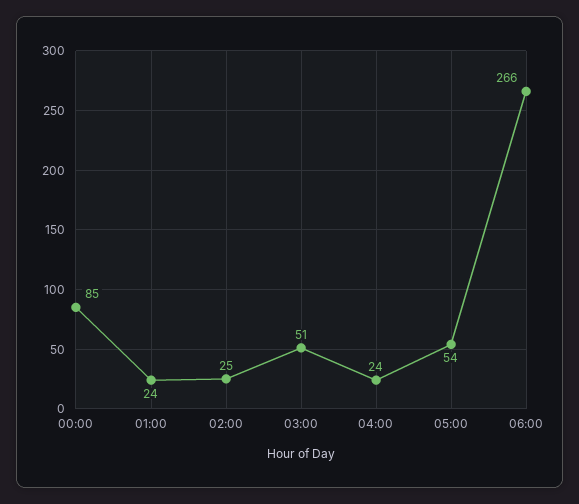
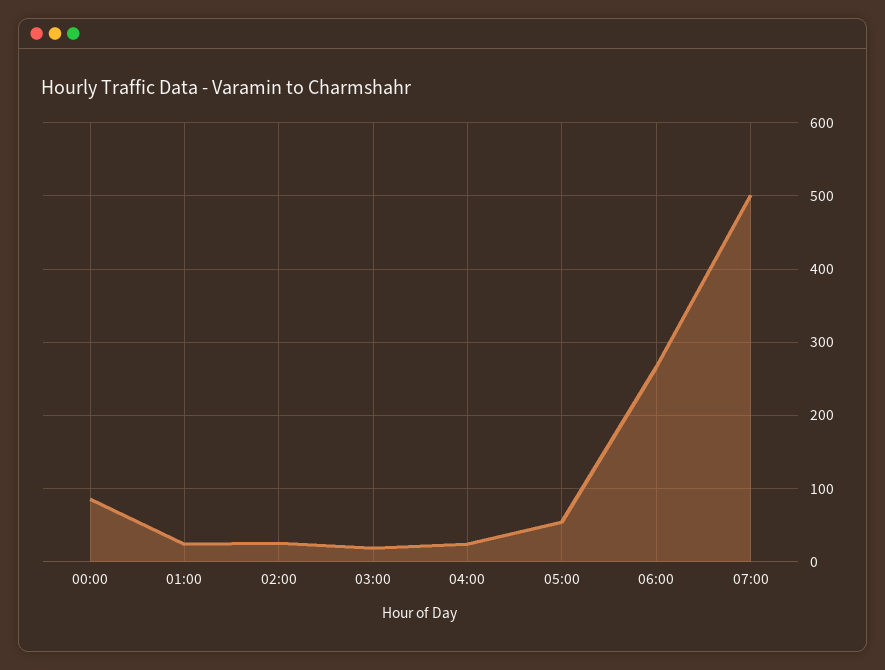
03:00: 51 -> 20
07:00: none -> 500

